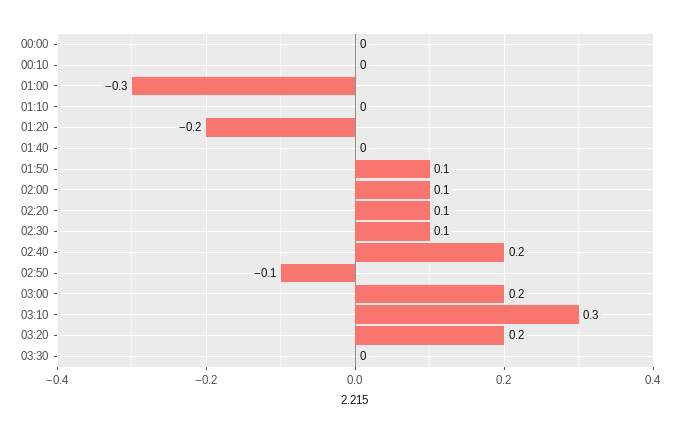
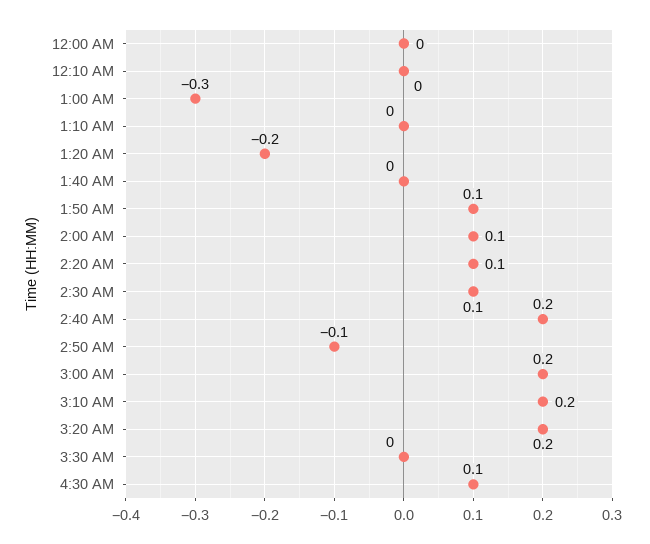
03:10: 0.3 -> 0.2
4:30 AM: none -> 0.1

